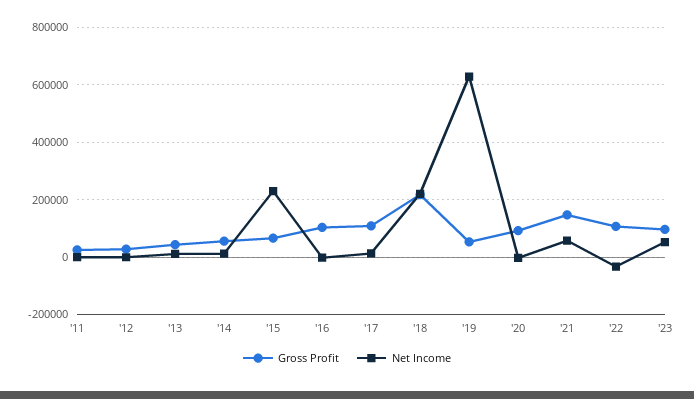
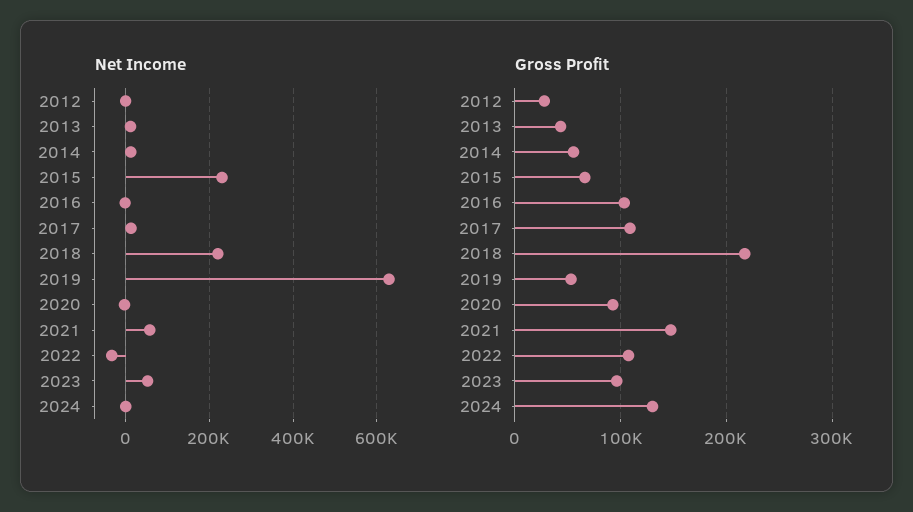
Gross Profit, '11: 25000 -> none
Net Income, '11: 0 -> none
Net Income, 2024: none -> 0
Gross Profit, 2024: none -> 130000

